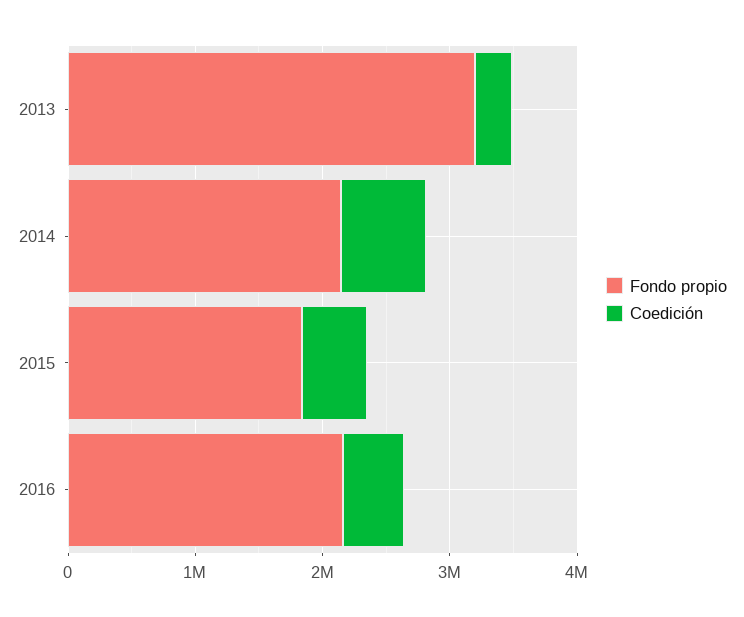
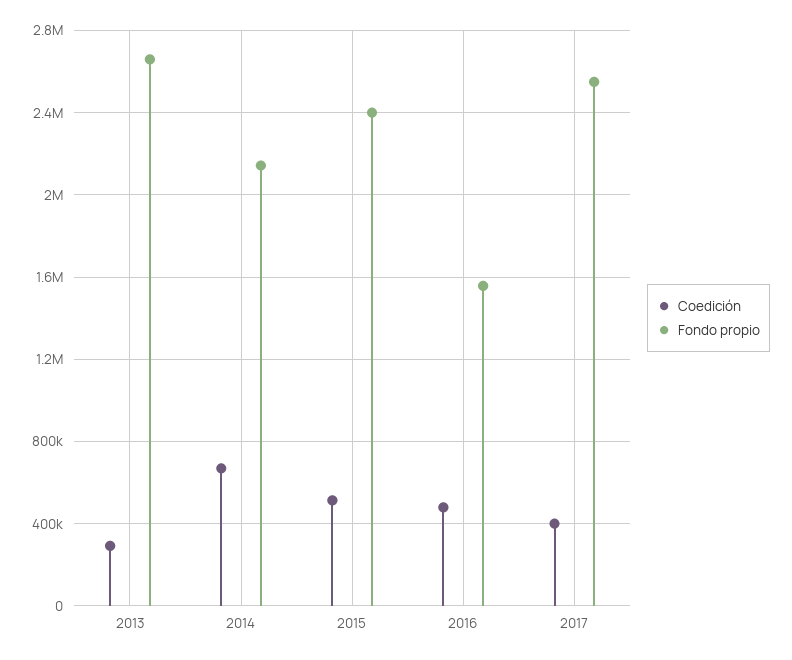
Fondo propio, 2013: 3200000 -> 2650000
Fondo propio, 2015: 1800000 -> 2400000
Fondo propio, 2016: 2200000 -> 1550000
Coedición, 2017: none -> 400000
Fondo propio, 2017: none -> 2550000

